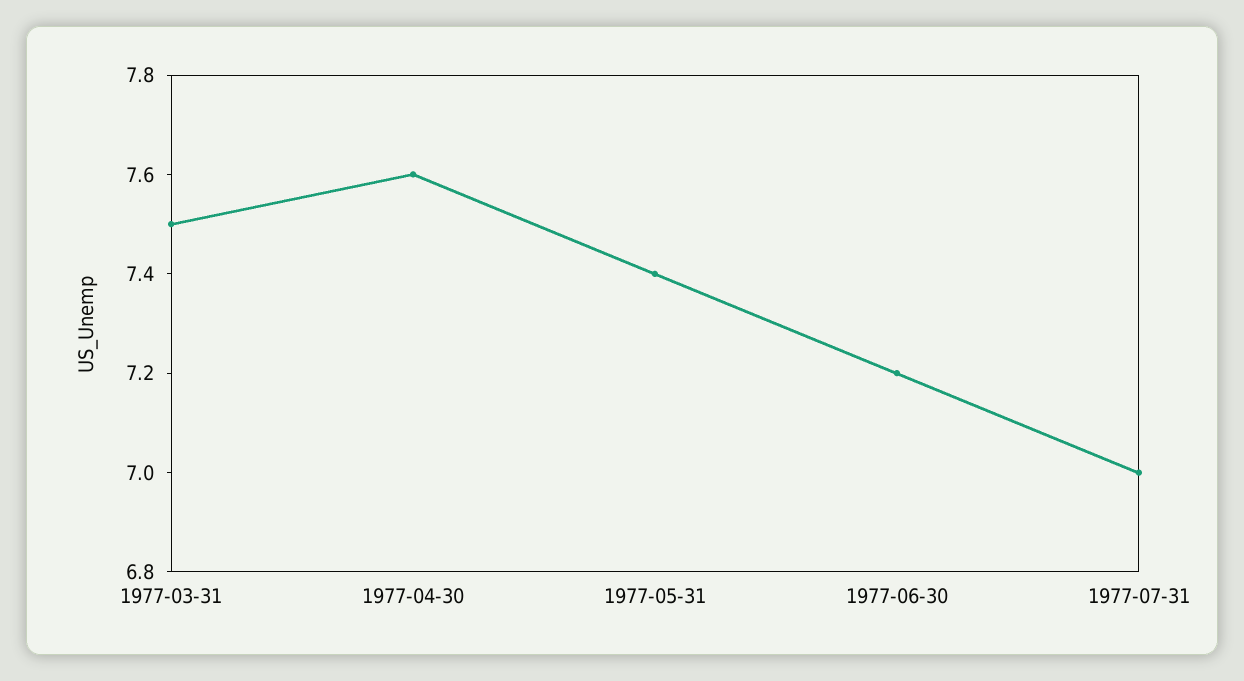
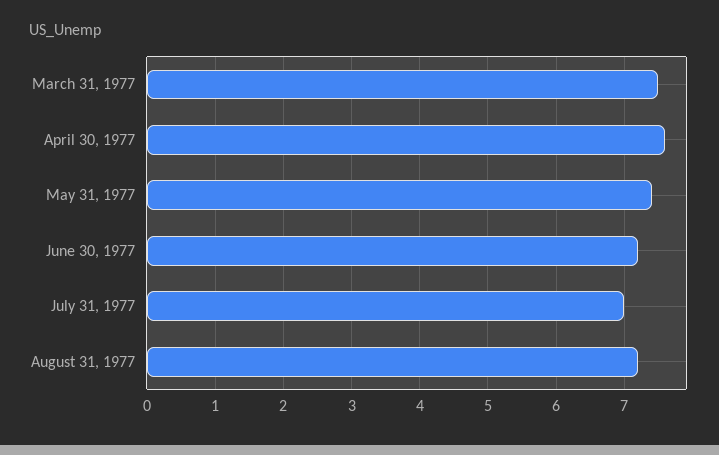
August 31, 1977: none -> 7.2

